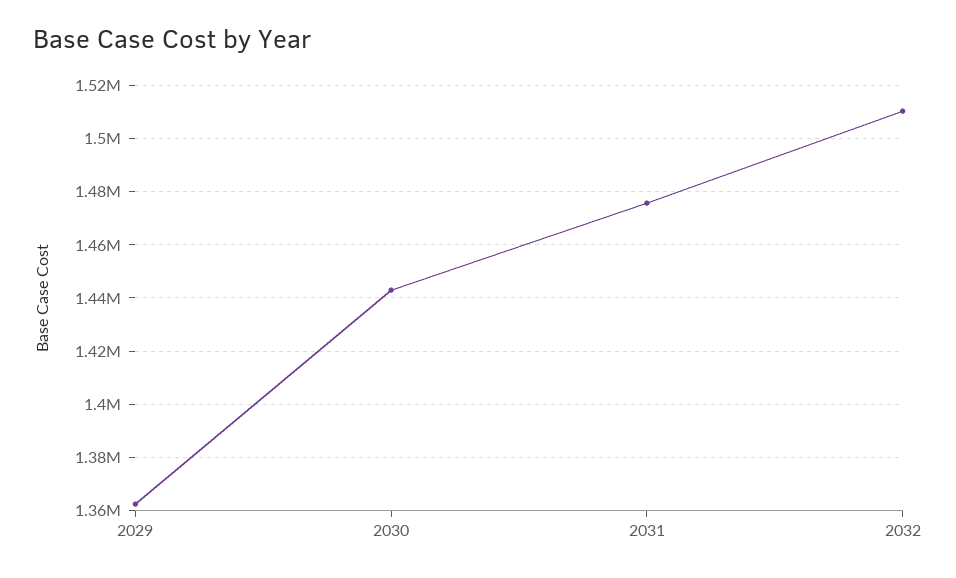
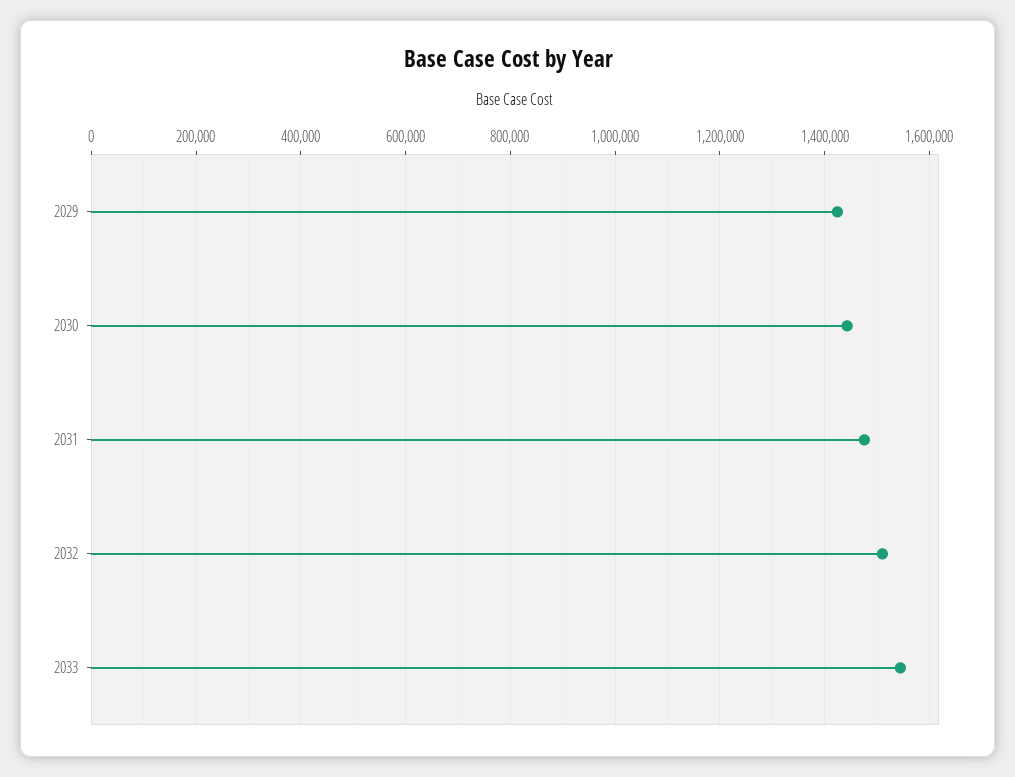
2029: 1362500 -> 1420000
2033: none -> 1540000

